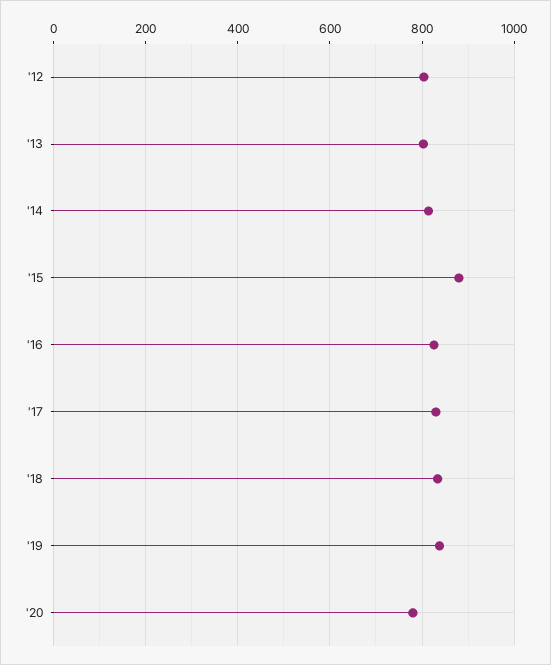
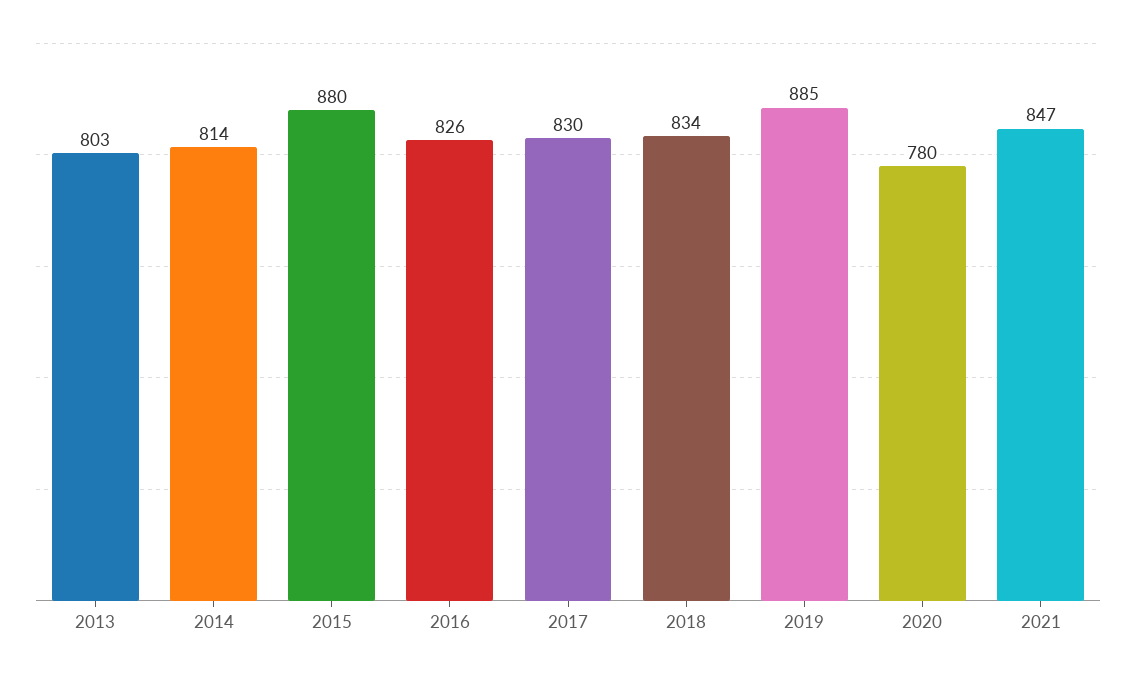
'12: 800 -> none
'19: 840 -> 885
2021: none -> 847

